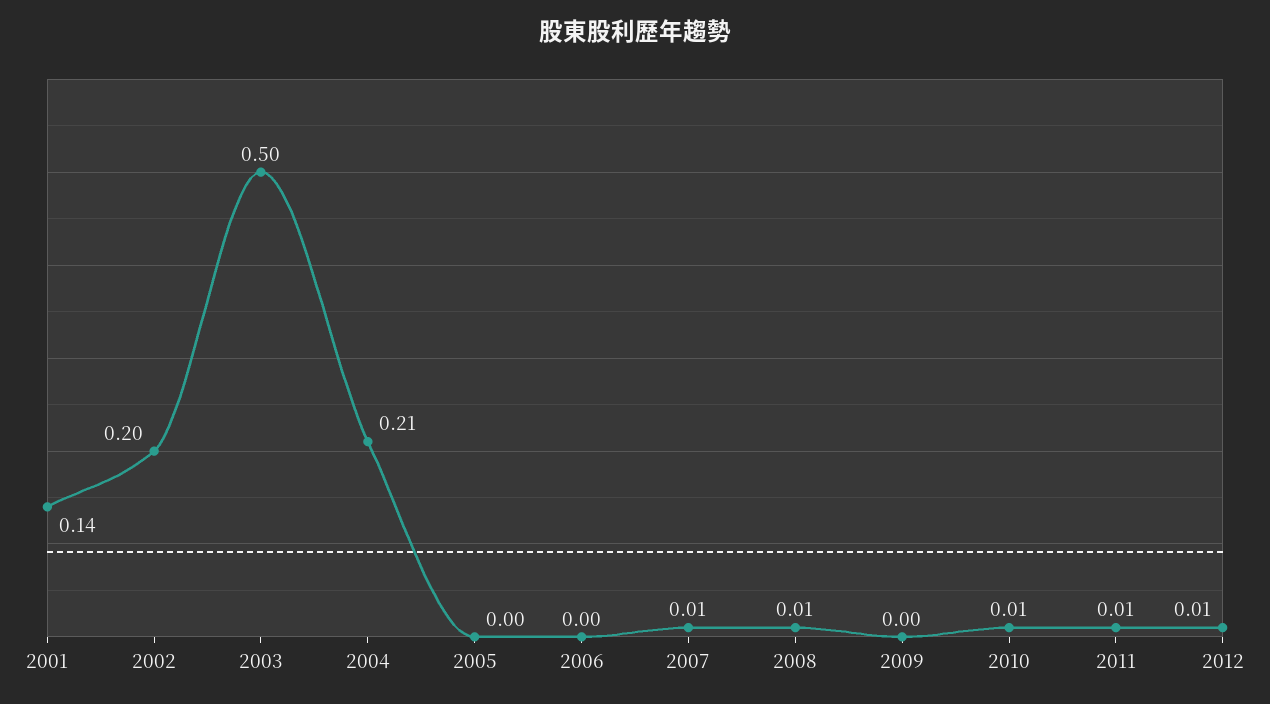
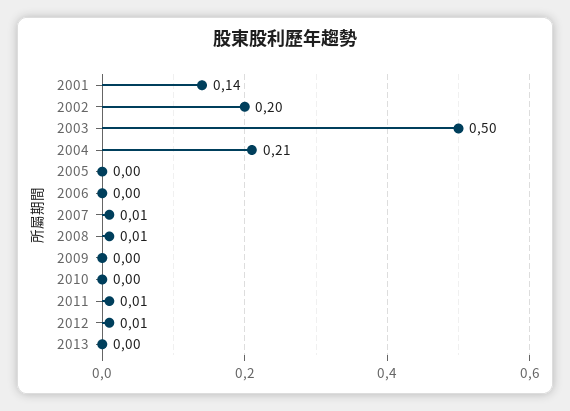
2010: 0.01 -> 0
2013: none -> 0

